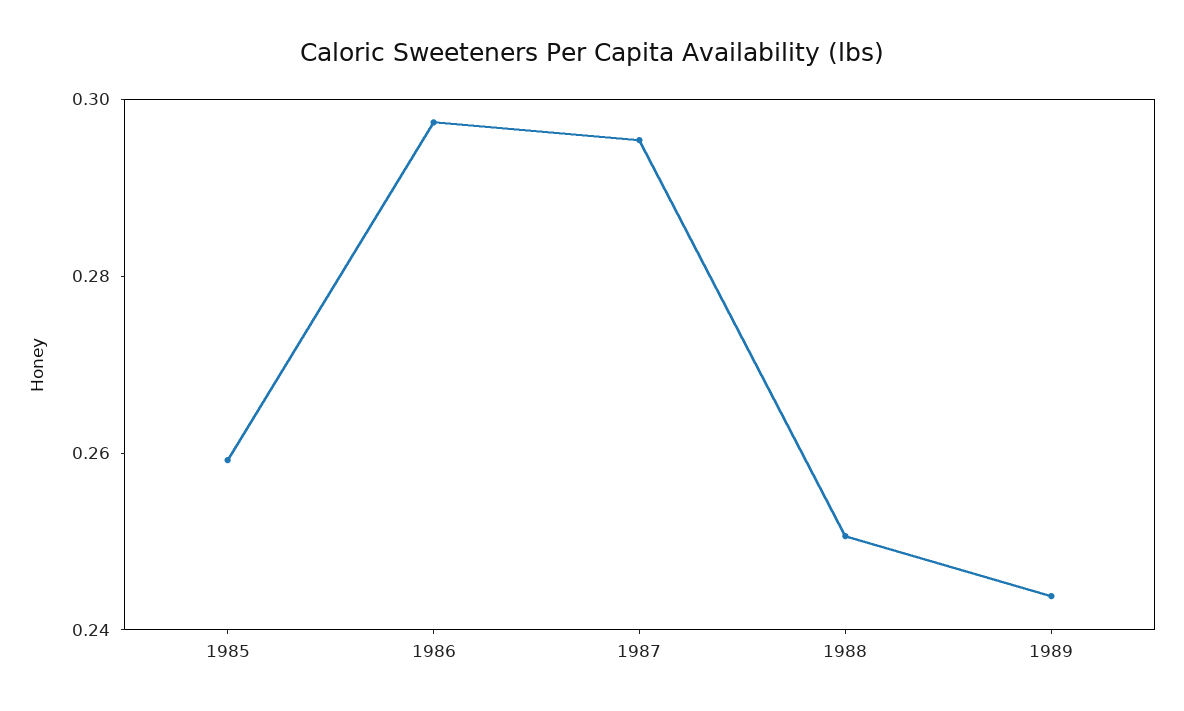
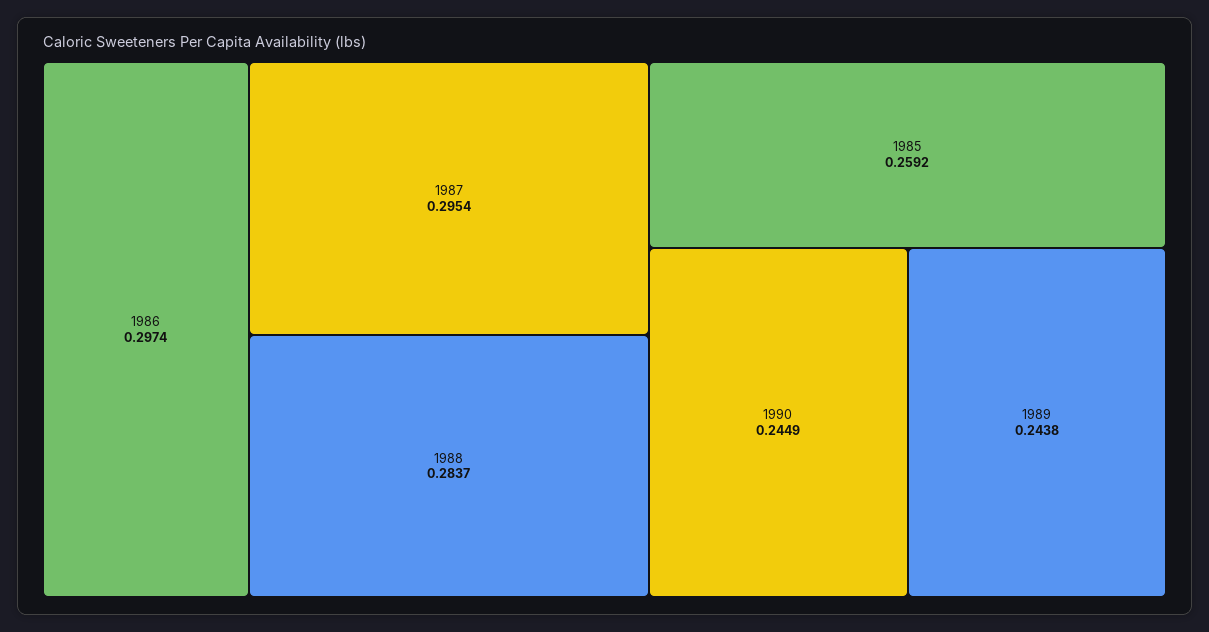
1988: 0.25 -> 0.2837
1990: none -> 0.2449

